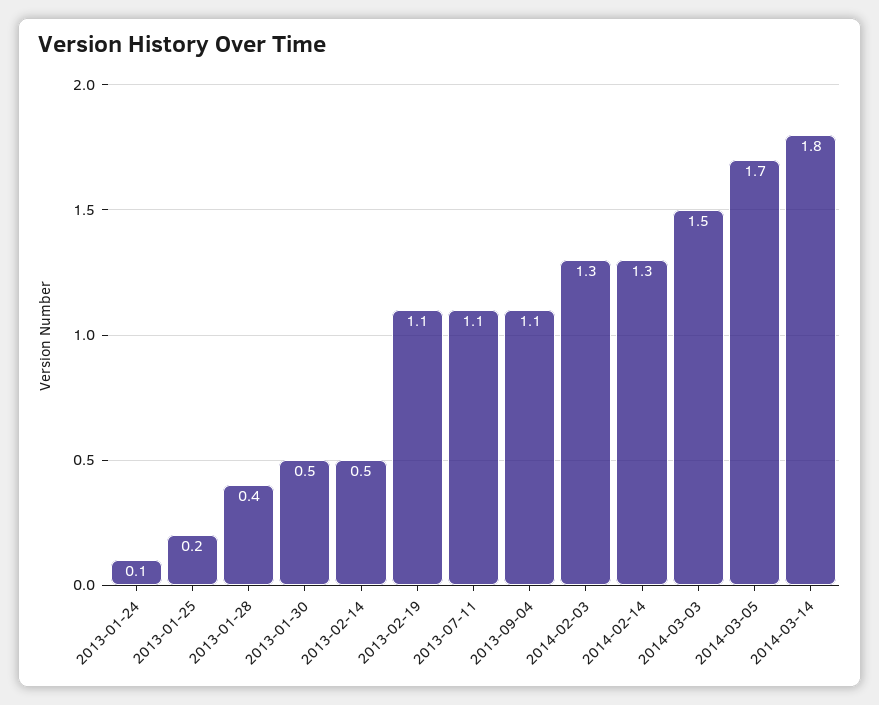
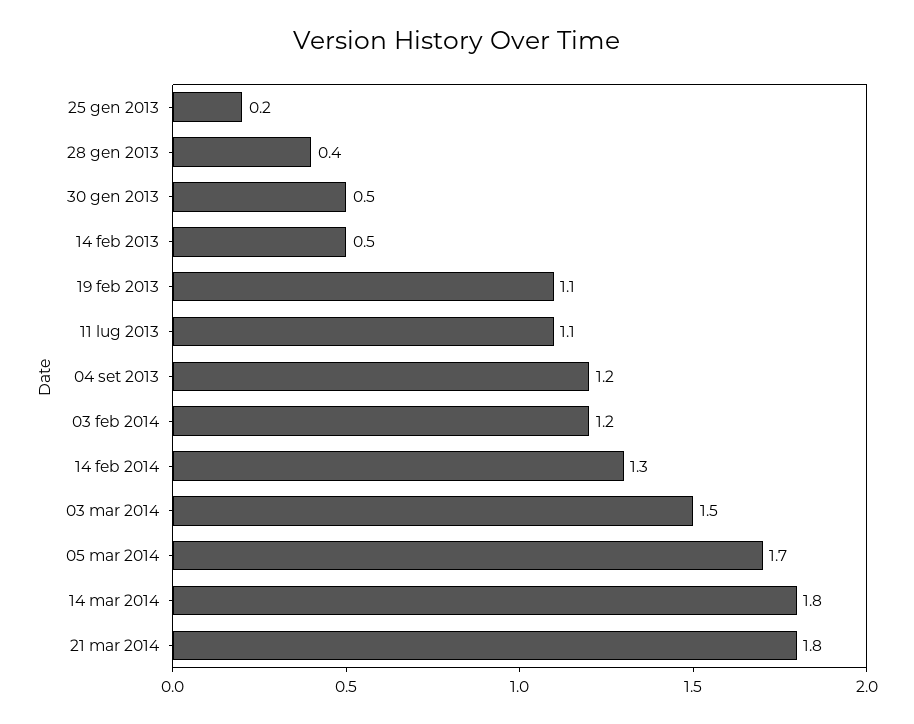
2013-01-24: 0.1 -> none
2013-09-04: 1.1 -> 1.2
2014-02-03: 1.3 -> 1.2
21 mar 2014: none -> 1.8

